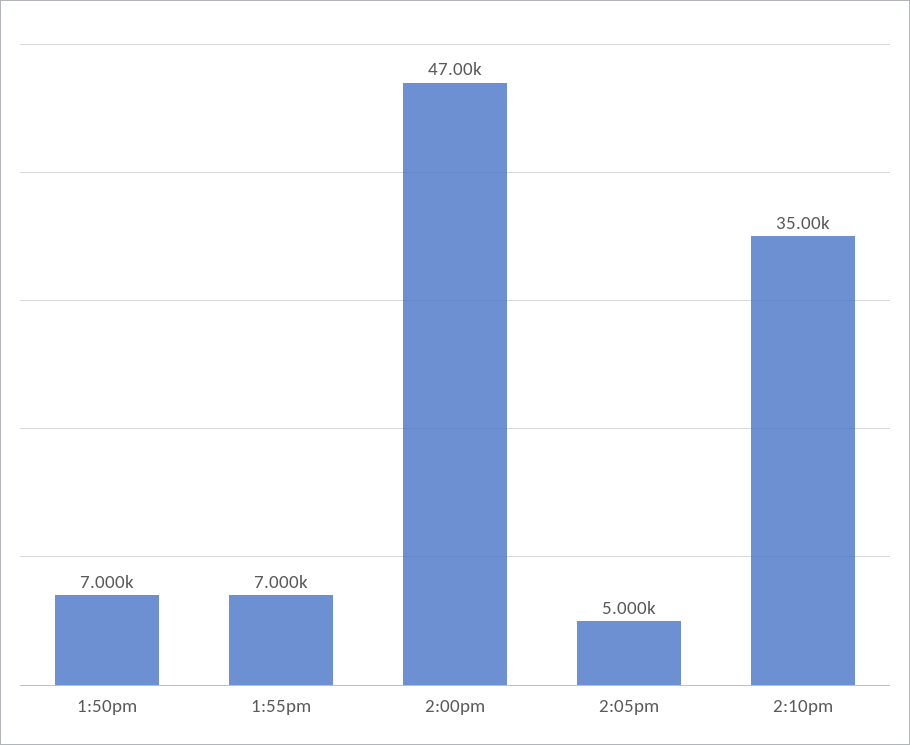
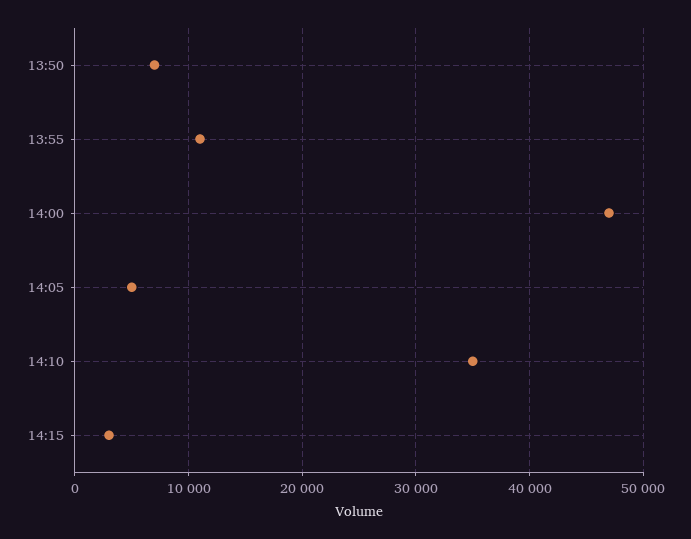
1:55pm: 7000 -> 11000
14:15: none -> 3000

